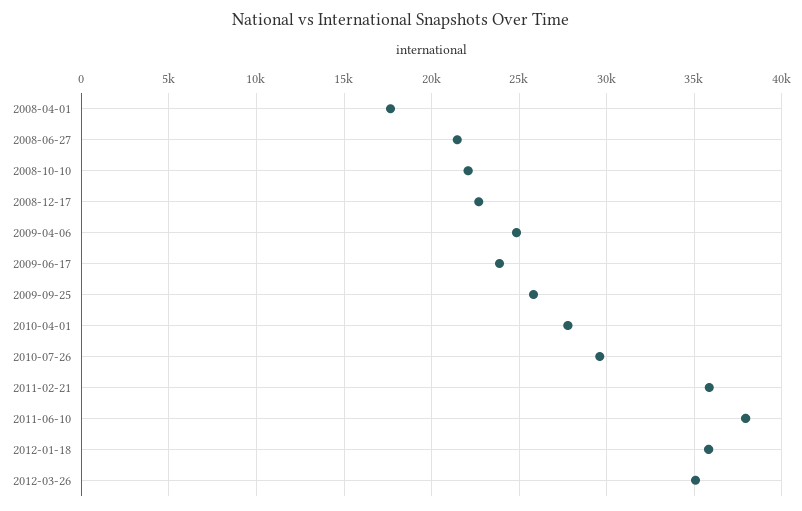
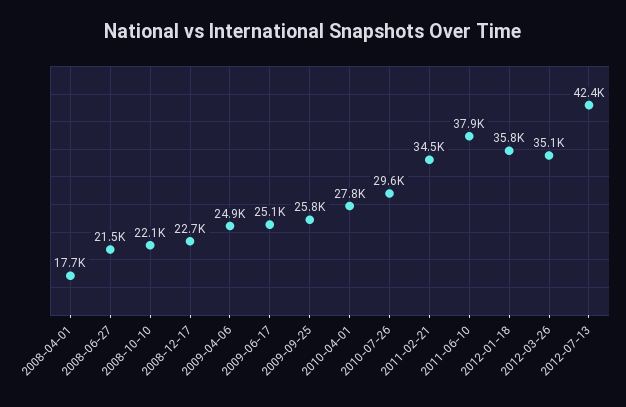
2009-06-17: 24000 -> 25100
2011-02-21: 36000 -> 34500
2012-07-13: none -> 42400

